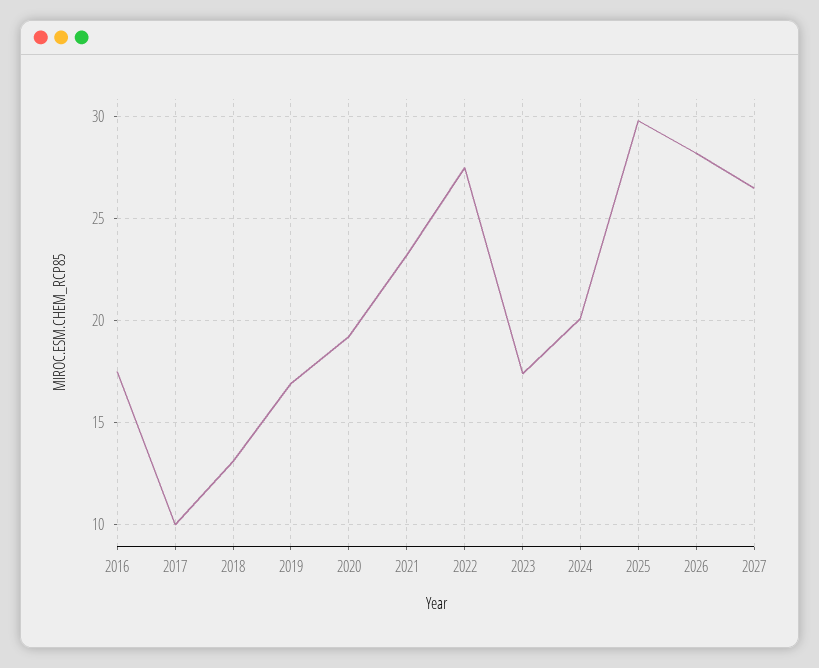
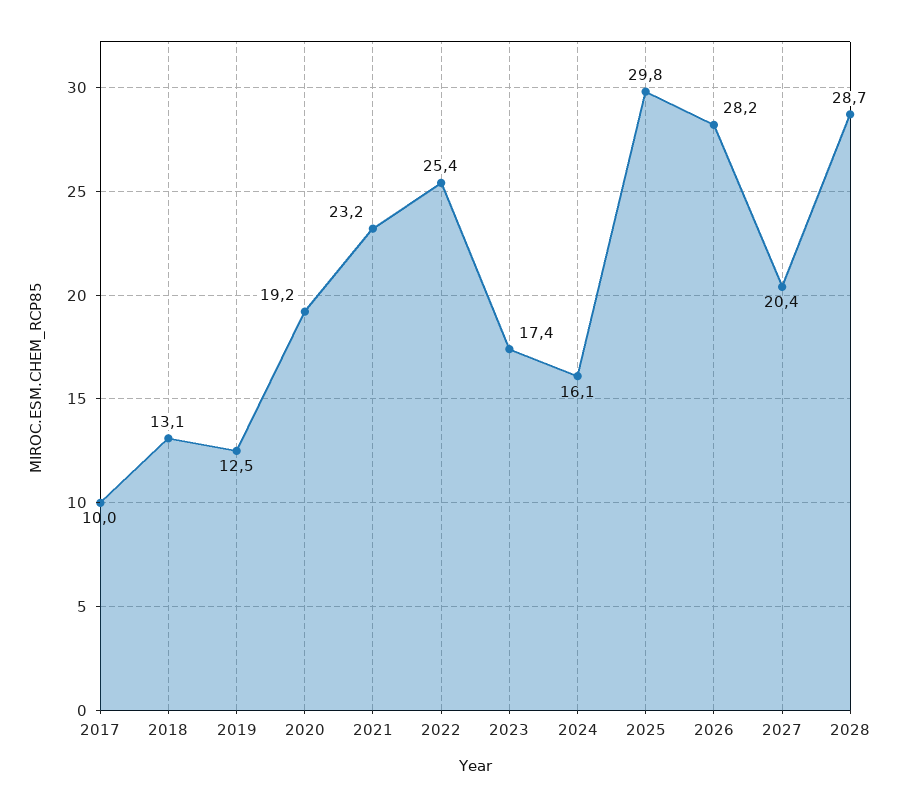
2016: 17.5 -> none
2019: 17 -> 12.5
2022: 27.5 -> 25.4
2024: 20 -> 16.1
2027: 26.5 -> 20.4
2028: none -> 28.7

